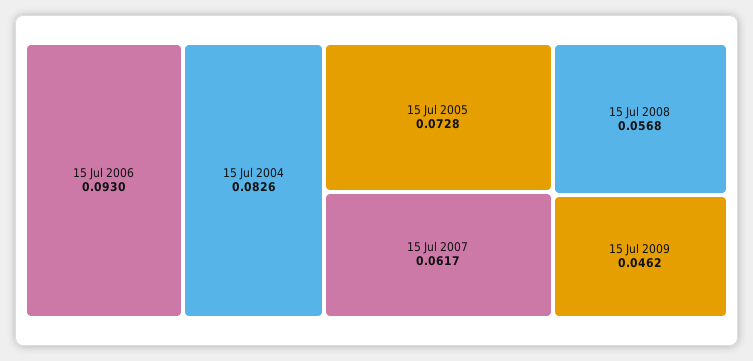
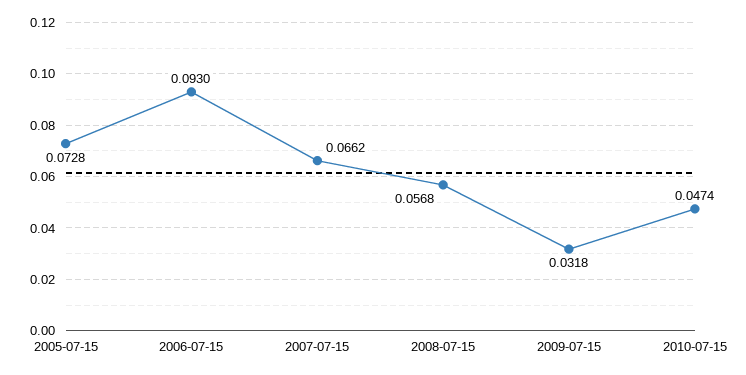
15 Jul 2004: 0.0826 -> none
15 Jul 2007: 0.0617 -> 0.0662
15 Jul 2009: 0.0462 -> 0.0318
2010-07-15: none -> 0.0474

